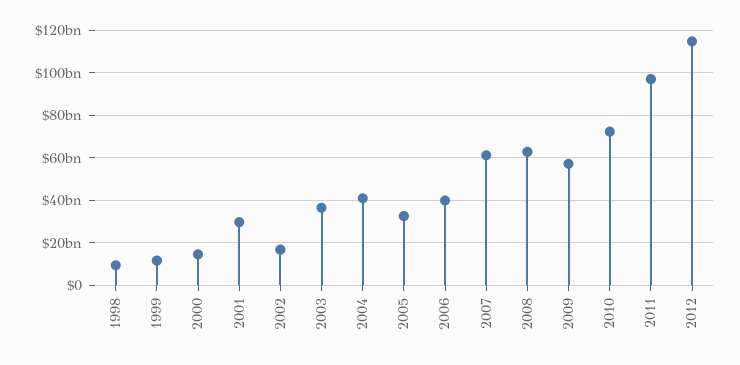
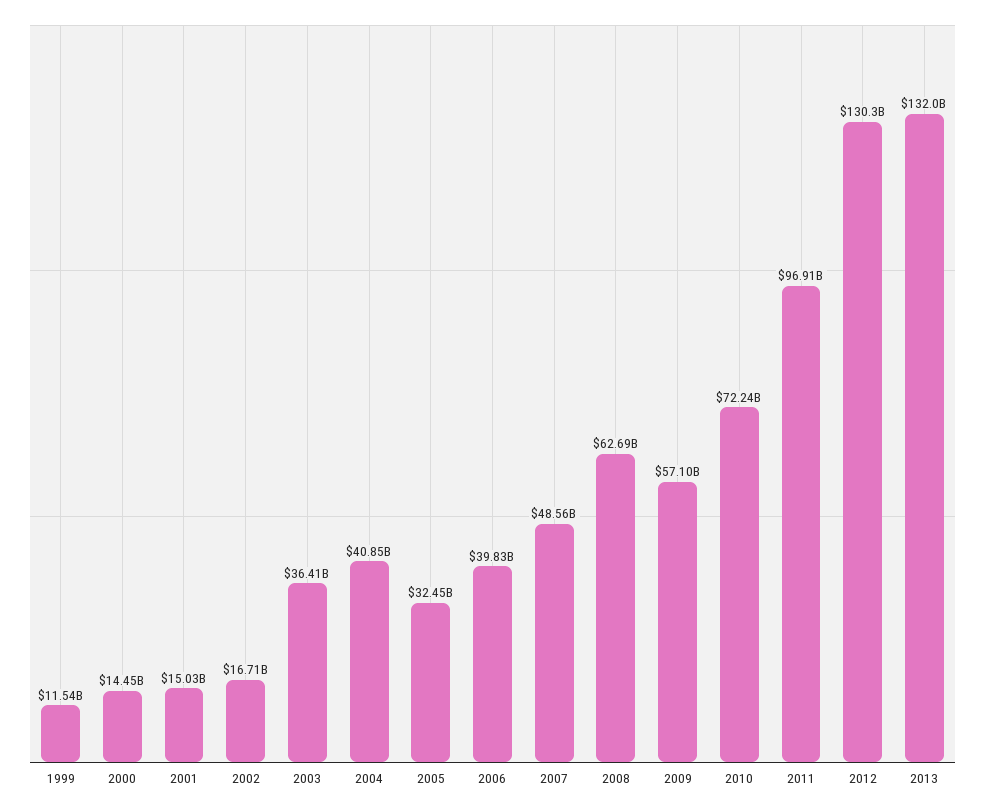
1998: 10000000000 -> none
2001: 30000000000 -> 15030000000
2007: 60000000000 -> 48560000000
2012: 115000000000 -> 130300000000
2013: none -> 132000000000

